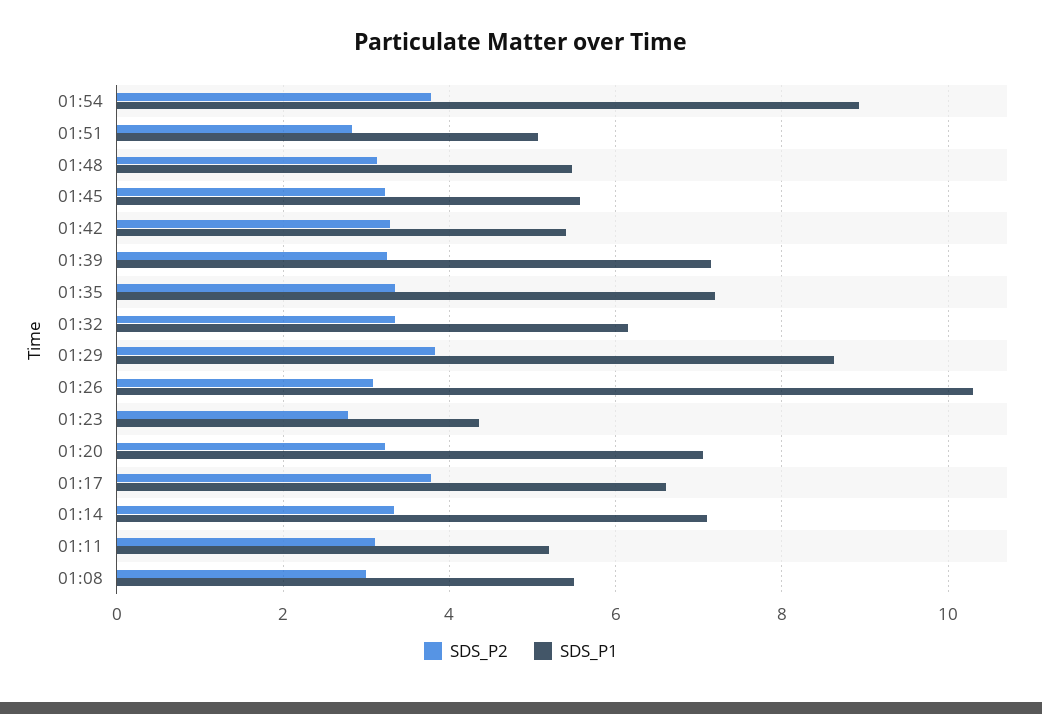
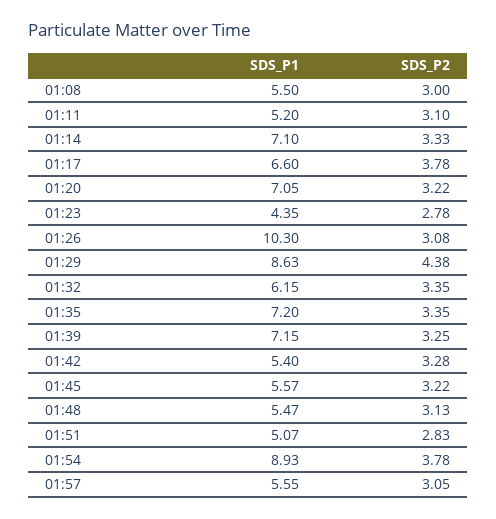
SDS_P2, 01:29: 3.8 -> 4.38
SDS_P1, 01:57: none -> 5.55
SDS_P2, 01:57: none -> 3.05

